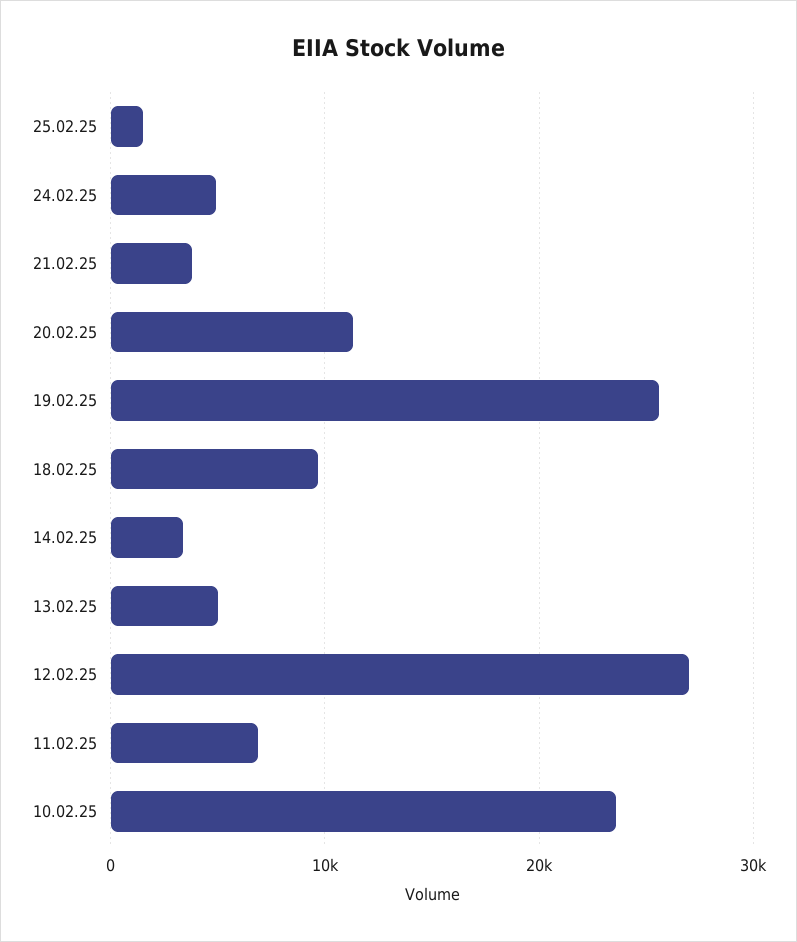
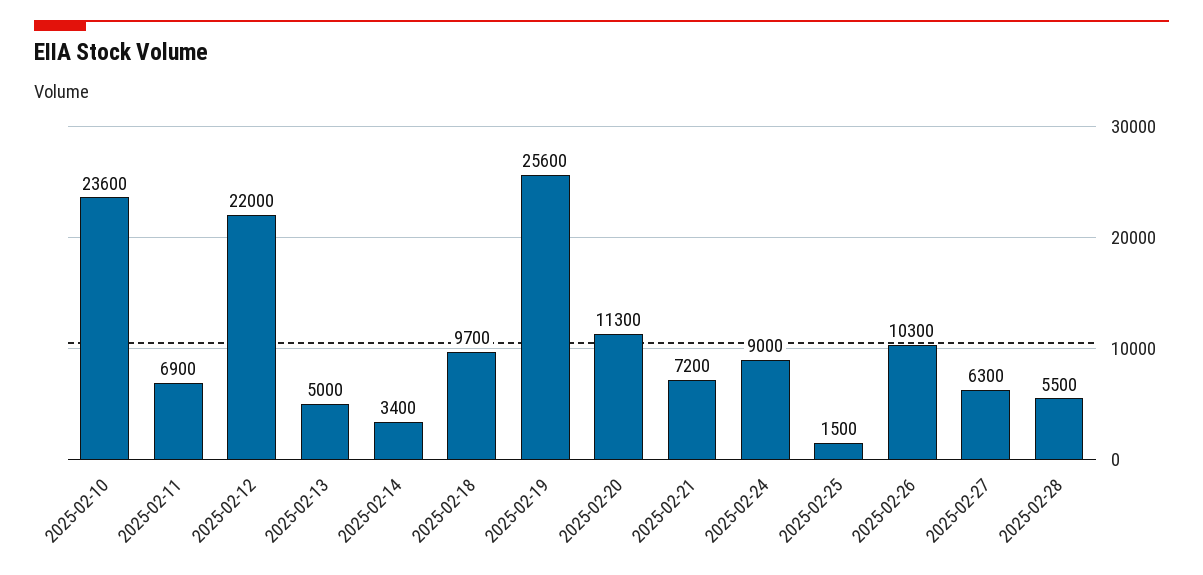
24.02.25: 5000 -> 9000
21.02.25: 4000 -> 7200
12.02.25: 27000 -> 22000
2025-02-26: none -> 10300
2025-02-27: none -> 6300
2025-02-28: none -> 5500

